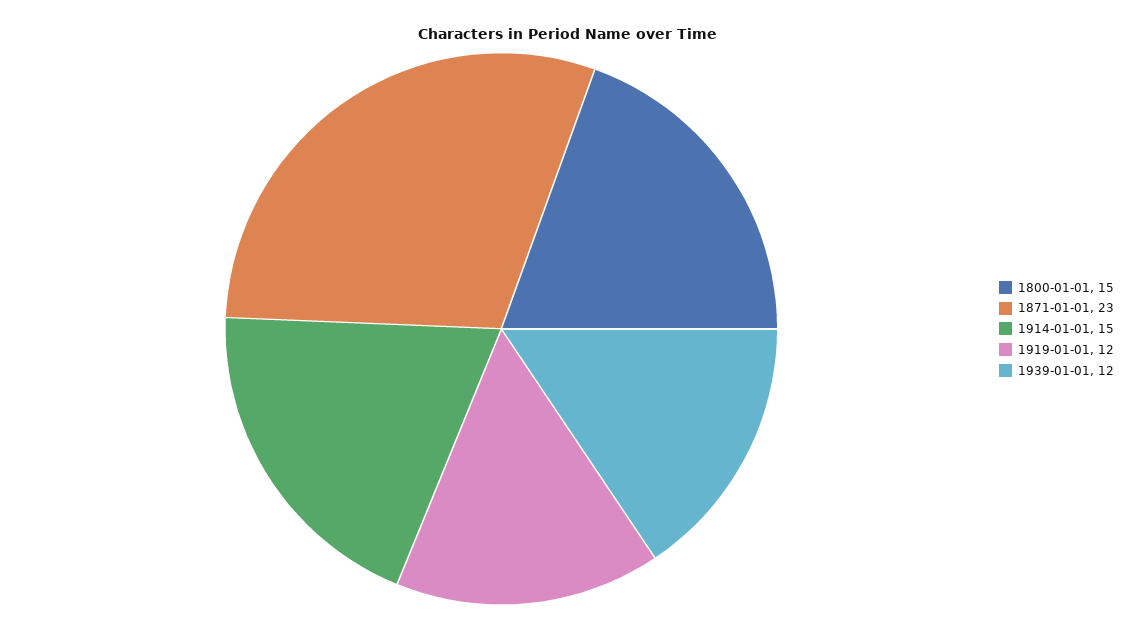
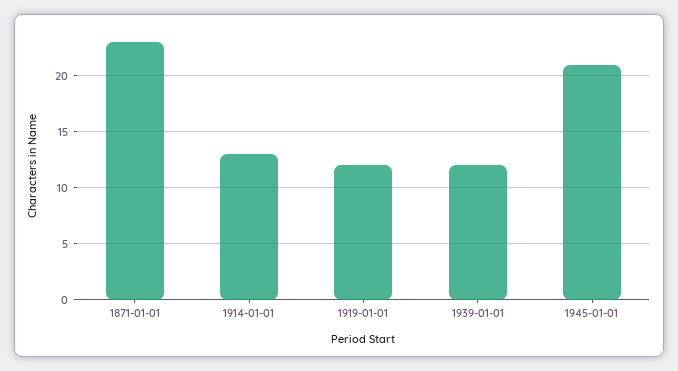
1800-01-01: 15 -> none
1914-01-01: 15 -> 13
1945-01-01: none -> 21

